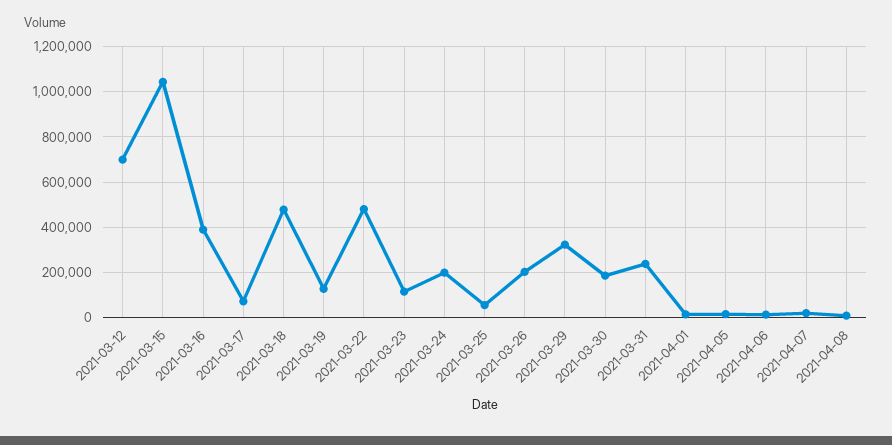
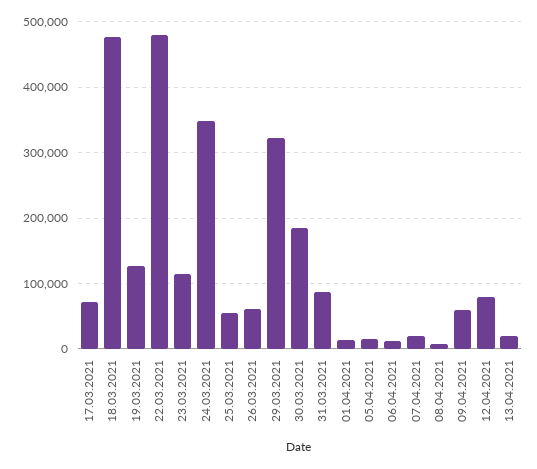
2021-03-12: 700000 -> none
2021-03-15: 1050000 -> none
2021-03-16: 400000 -> none
2021-03-24: 200000 -> 350000
2021-03-26: 200000 -> 60000
2021-03-31: 250000 -> 90000
09.04.2021: none -> 60000
12.04.2021: none -> 80000
13.04.2021: none -> 20000

